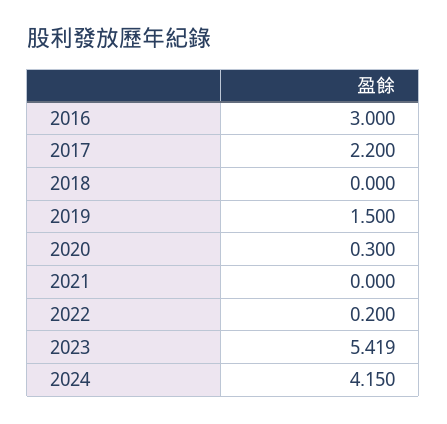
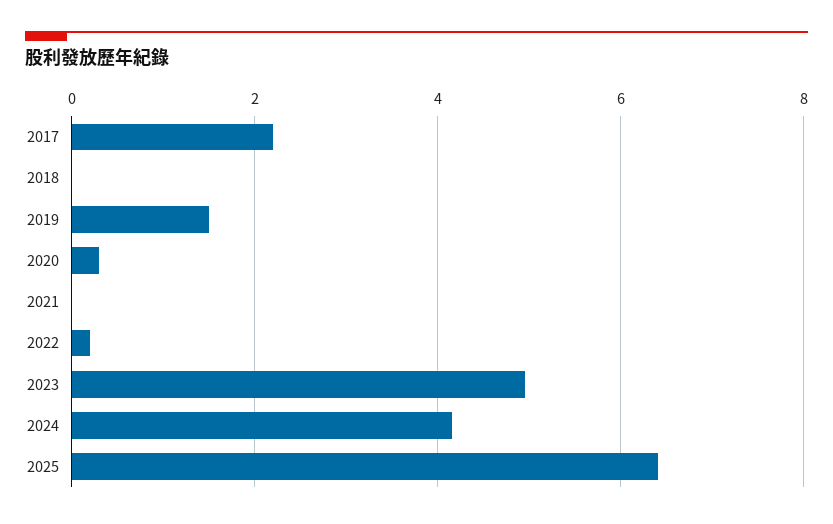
2016: 3 -> none
2023: 5.419 -> 5
2025: none -> 6.4

